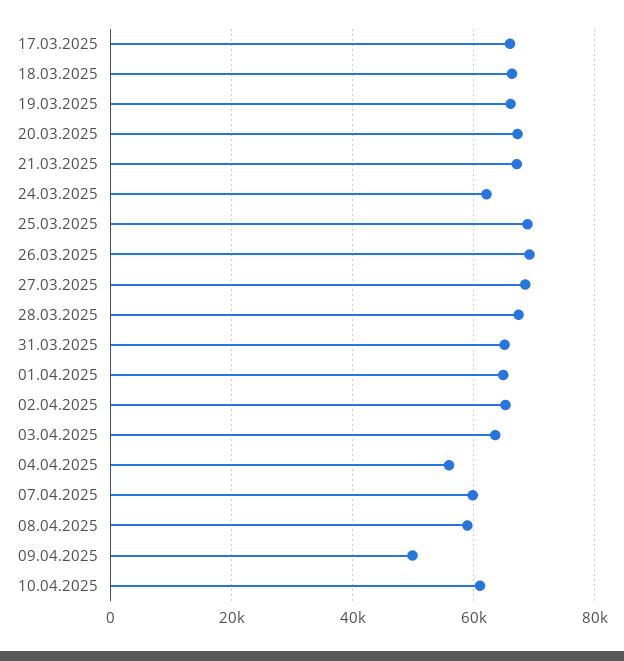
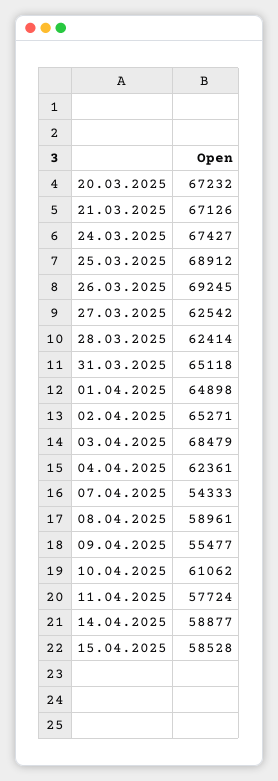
17.03.2025: 66000 -> none
18.03.2025: 66000 -> none
19.03.2025: 66000 -> none
24.03.2025: 62000 -> 67427
27.03.2025: 68000 -> 62542
28.03.2025: 68000 -> 62414
03.04.2025: 64000 -> 68479
04.04.2025: 56000 -> 62361
07.04.2025: 60000 -> 54333
09.04.2025: 50000 -> 55477
11.04.2025: none -> 57724
14.04.2025: none -> 58877
15.04.2025: none -> 58528

